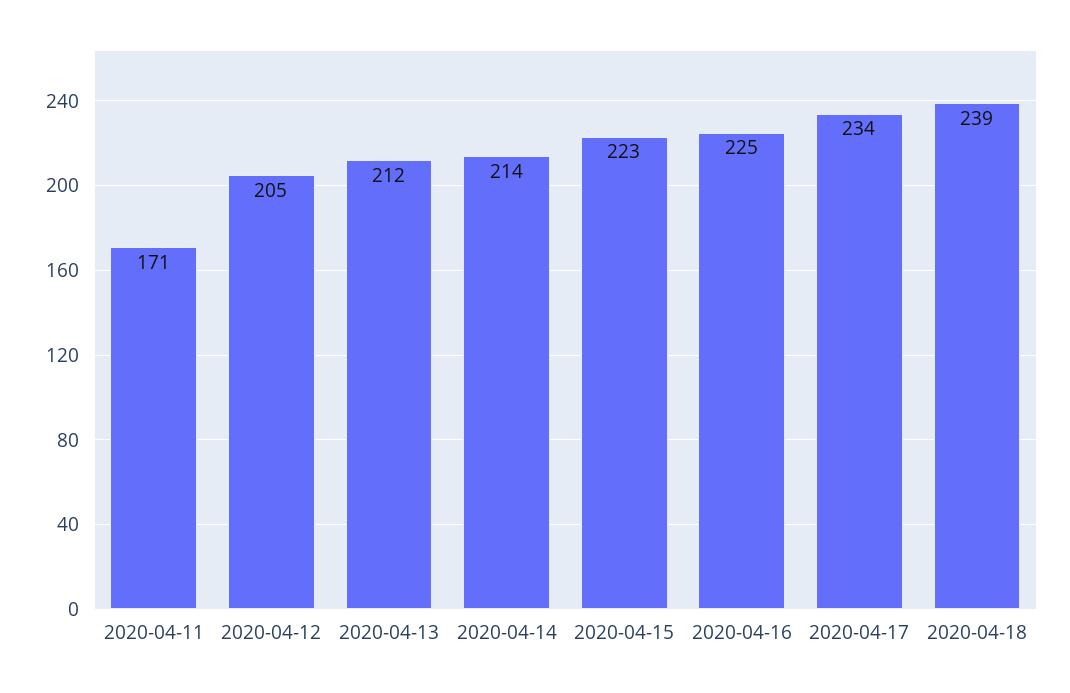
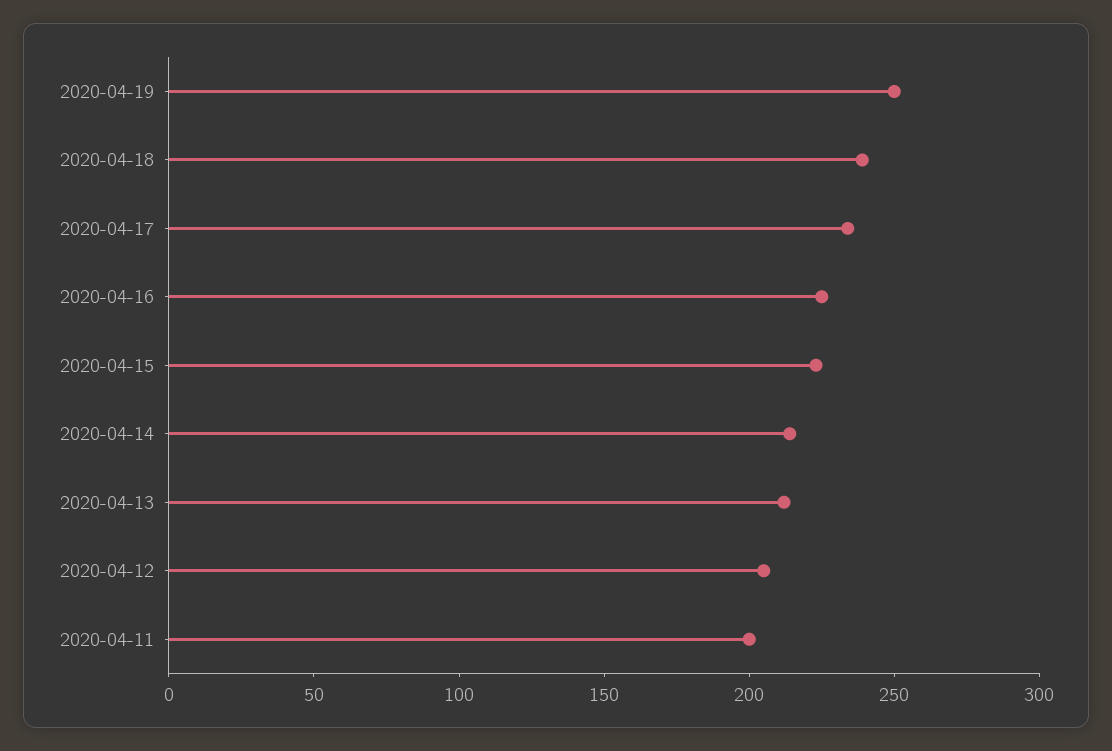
2020-04-11: 171 -> 200
2020-04-19: none -> 250

